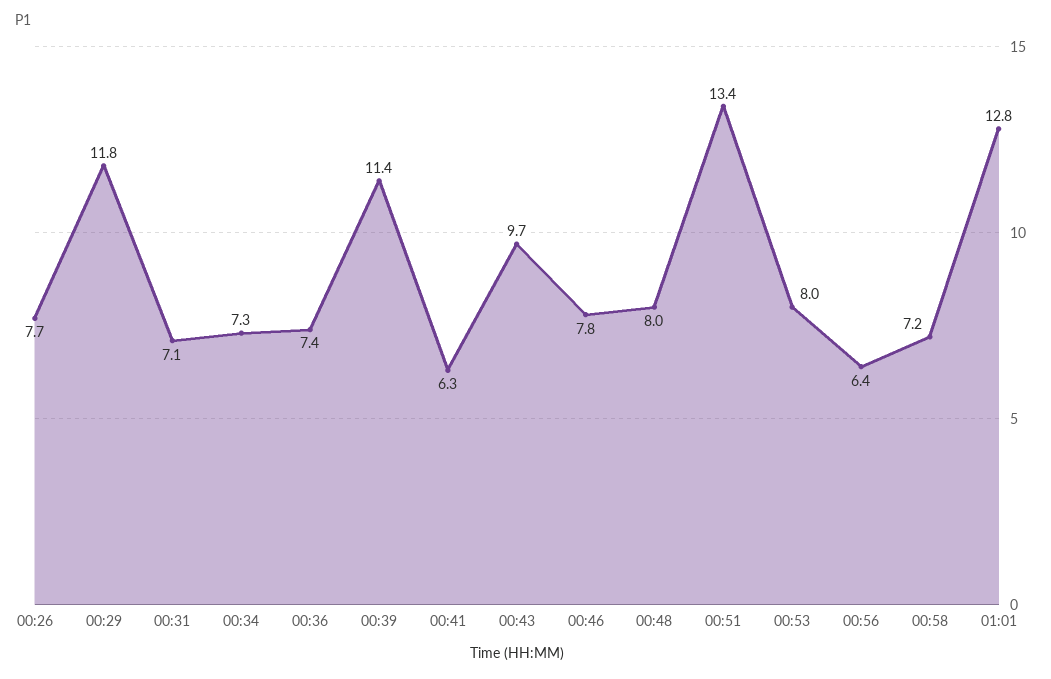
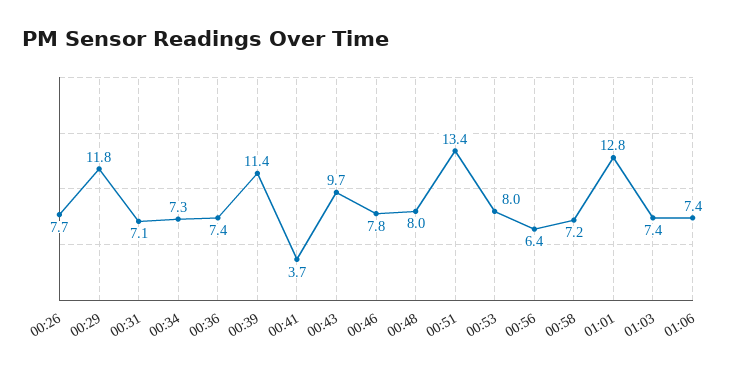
00:41: 6.3 -> 3.7
01:03: none -> 7.4
01:06: none -> 7.4

